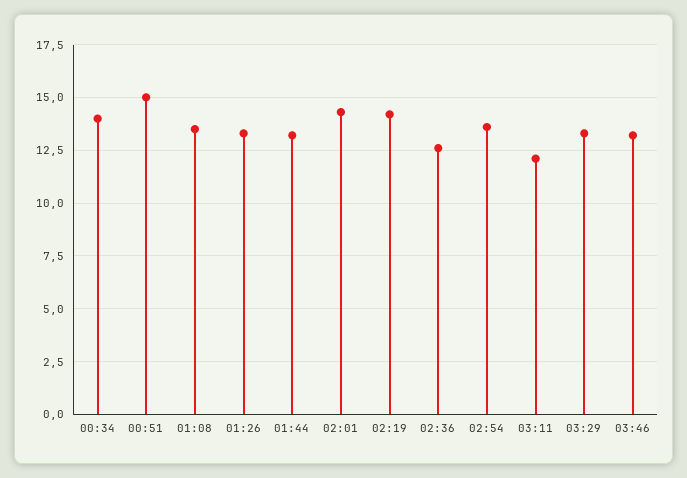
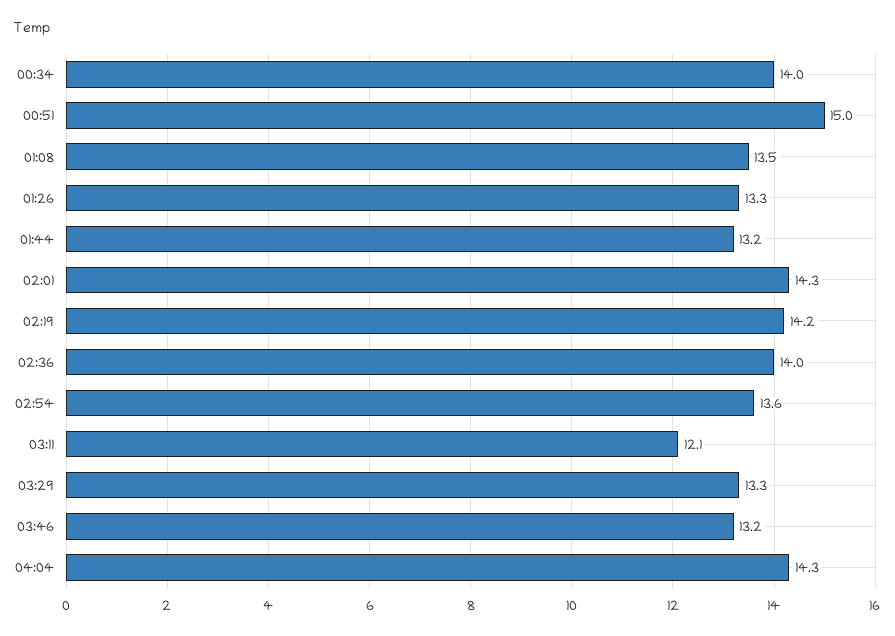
02:36: 12.5 -> 14
04:04: none -> 14.3

